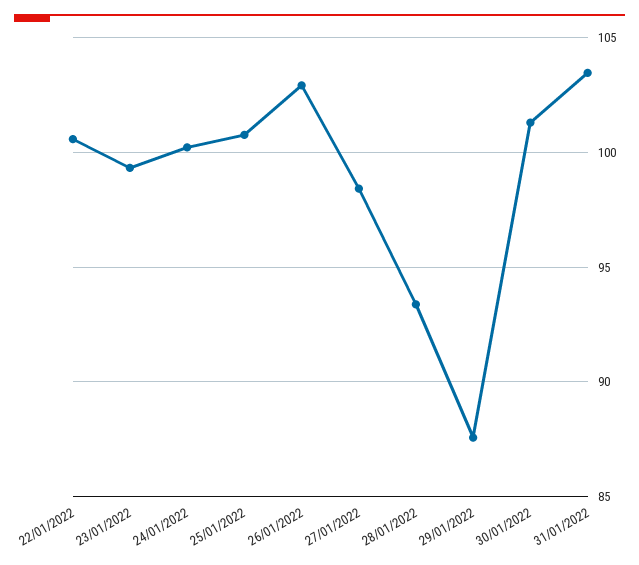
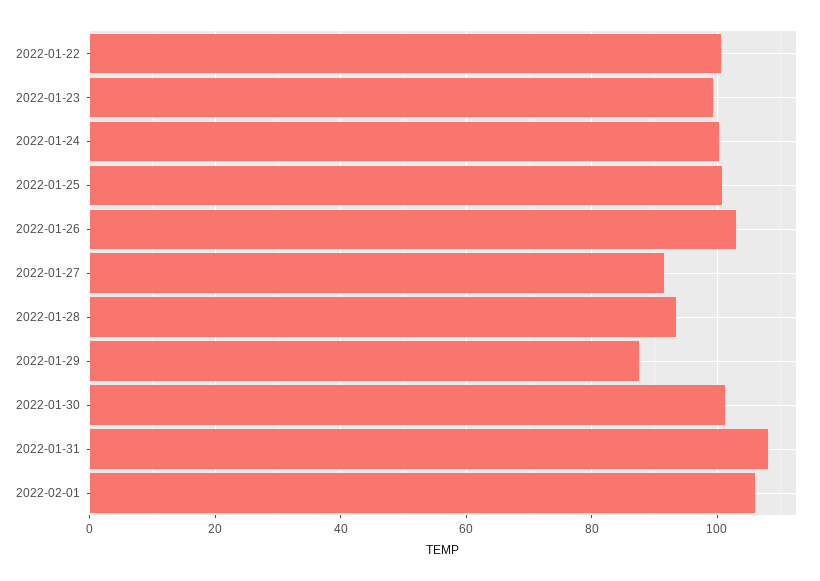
27/01/2022: 98.5 -> 92
31/01/2022: 103.5 -> 108
2022-02-01: none -> 106

